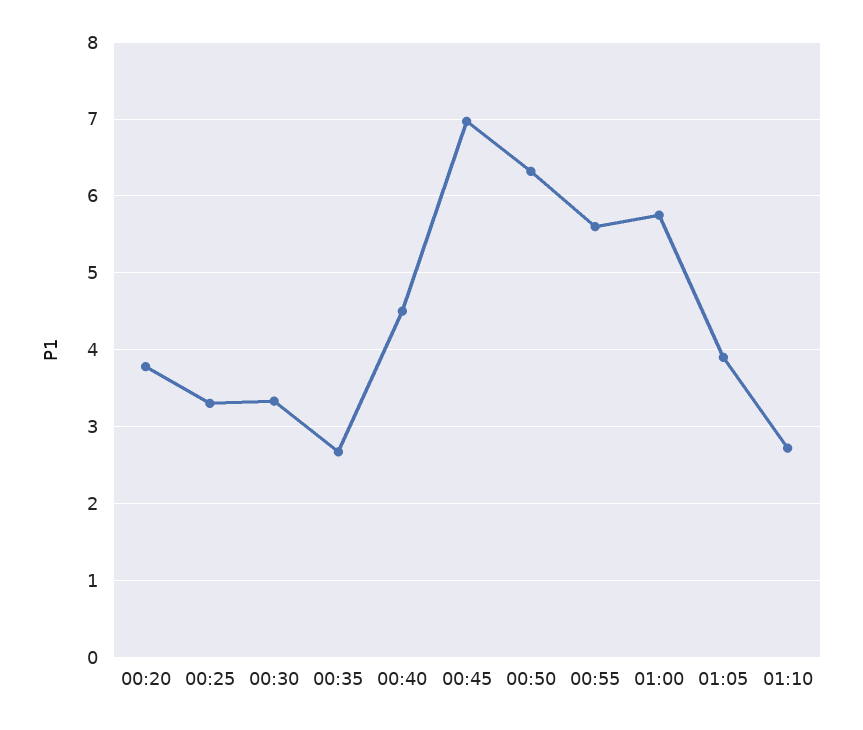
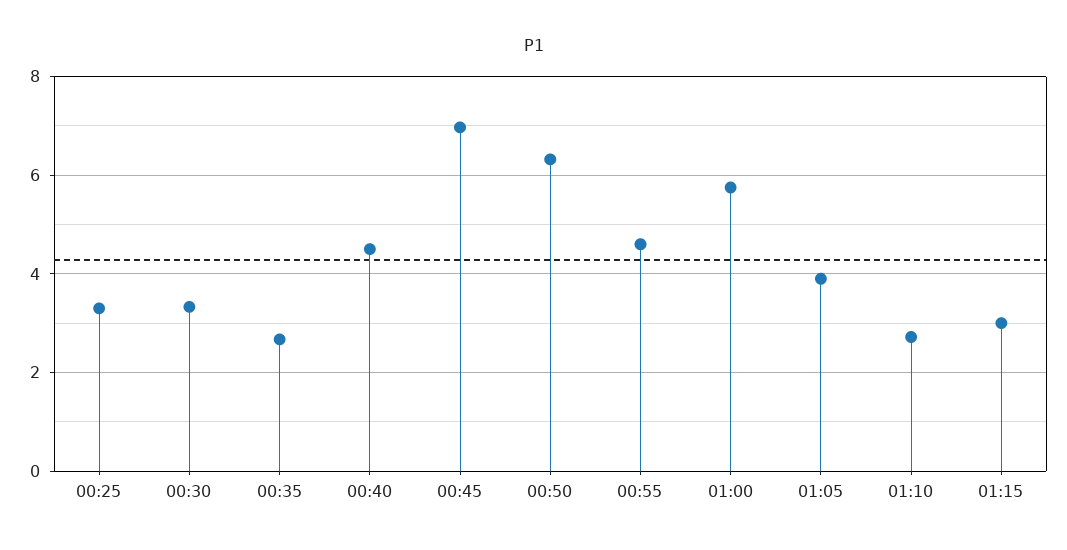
00:20: 3.8 -> none
00:55: 5.6 -> 4.6
01:15: none -> 3

